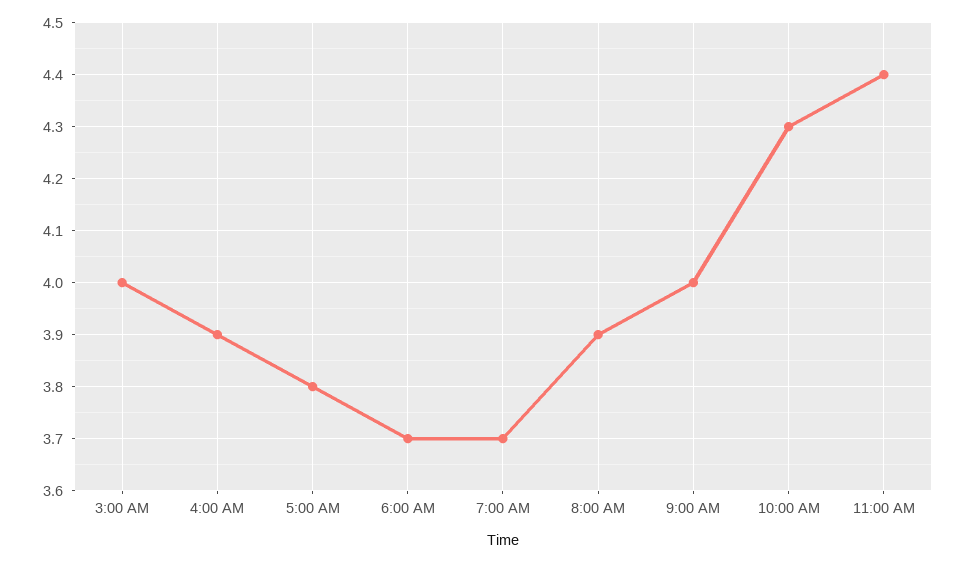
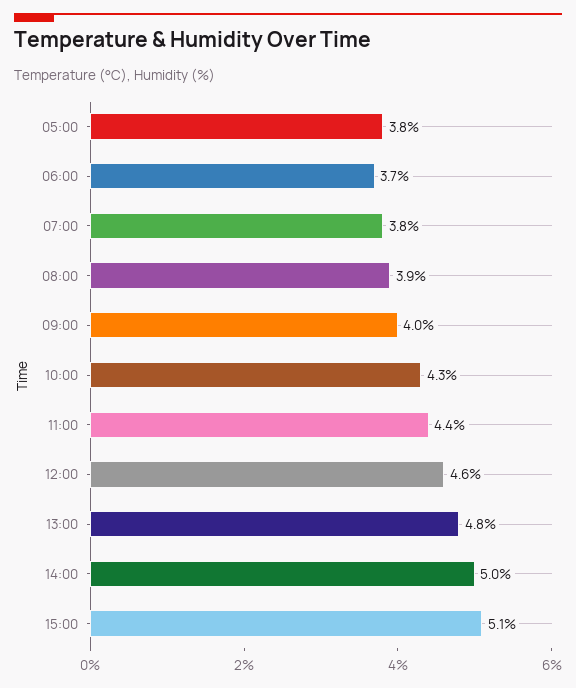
3:00 AM: 4 -> none
4:00 AM: 3.9 -> none
7:00 AM: 3.7 -> 3.8
12:00: none -> 4.6
13:00: none -> 4.8
14:00: none -> 5
15:00: none -> 5.1

